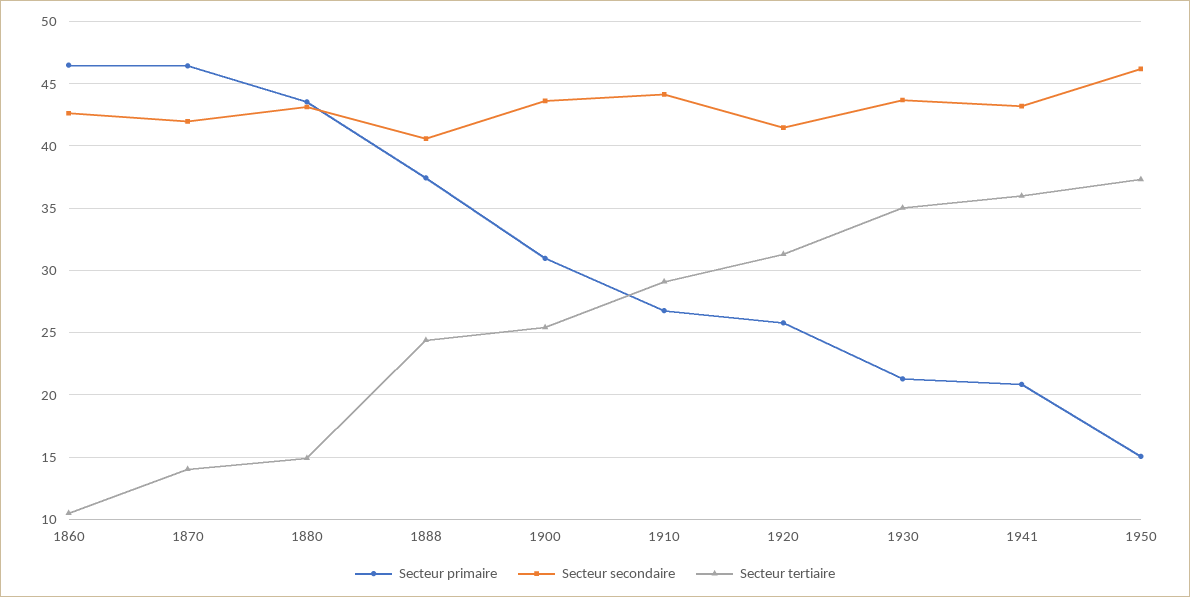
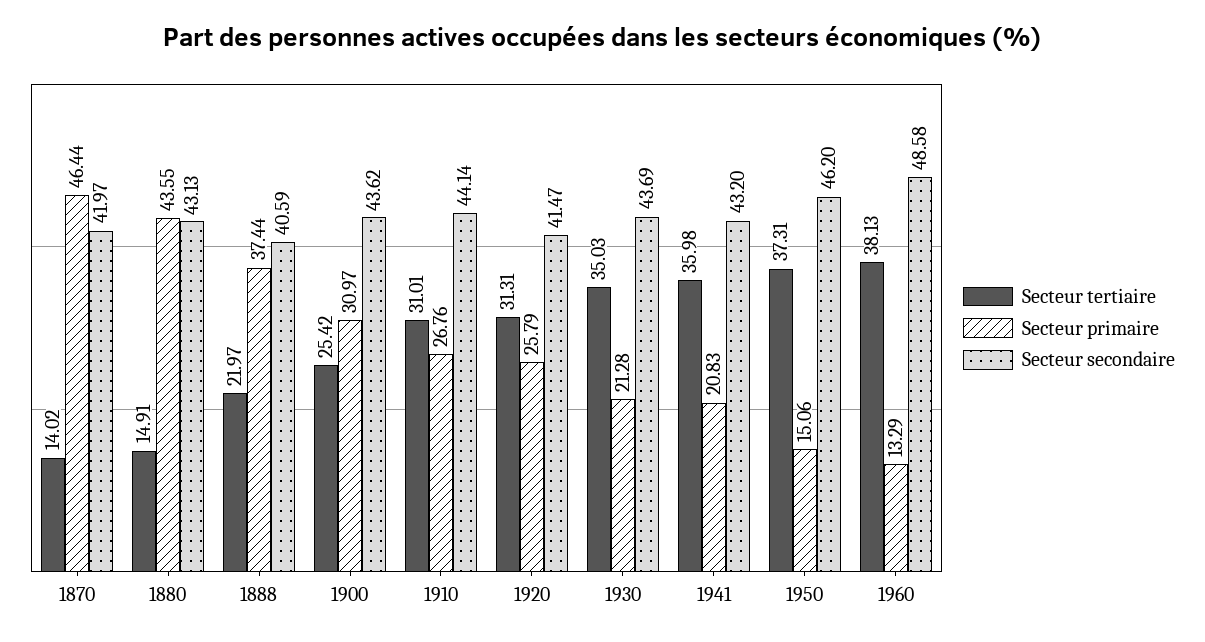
Secteur primaire, 1860: 46.5 -> none
Secteur secondaire, 1860: 42.5 -> none
Secteur tertiaire, 1860: 10.5 -> none
Secteur tertiaire, 1888: 24.5 -> 21.97
Secteur tertiaire, 1910: 29 -> 31.01
Secteur tertiaire, 1960: none -> 38.13
Secteur primaire, 1960: none -> 13.29
Secteur secondaire, 1960: none -> 48.58

